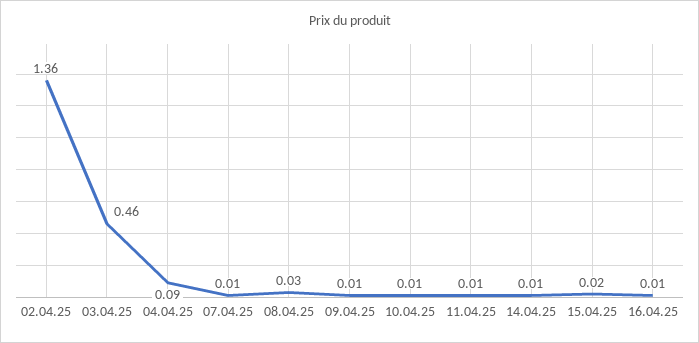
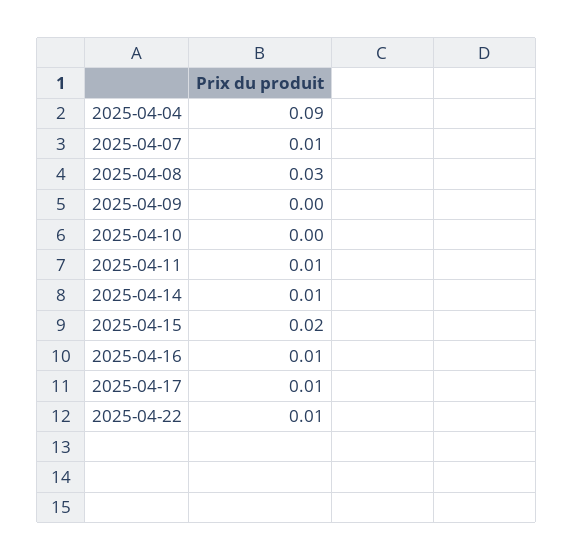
02.04.25: 1.36 -> none
03.04.25: 0.46 -> none
09.04.25: 0.01 -> 0
10.04.25: 0.01 -> 0
2025-04-17: none -> 0.01
2025-04-22: none -> 0.01

